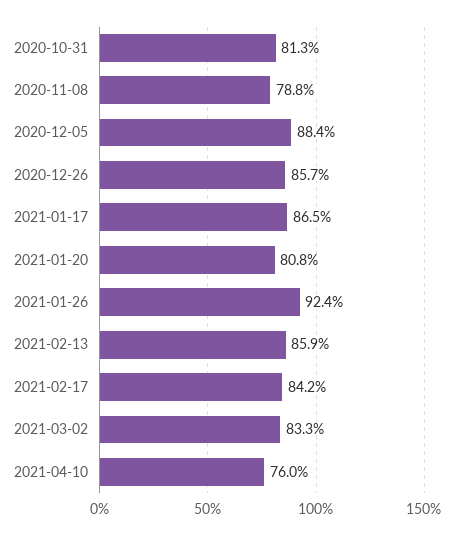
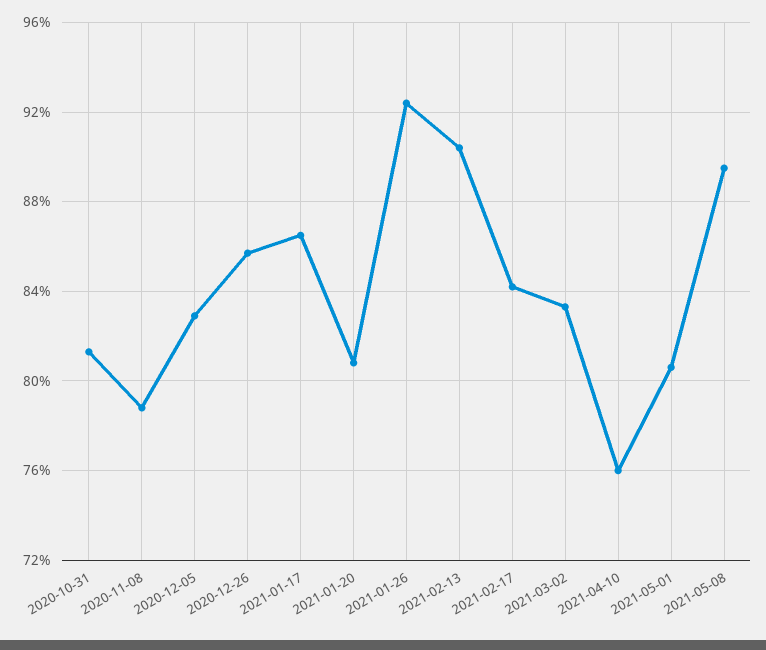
2020-12-05: 88.4 -> 83
2021-02-13: 85.9 -> 90.5
2021-05-01: none -> 80.5
2021-05-08: none -> 89.5

